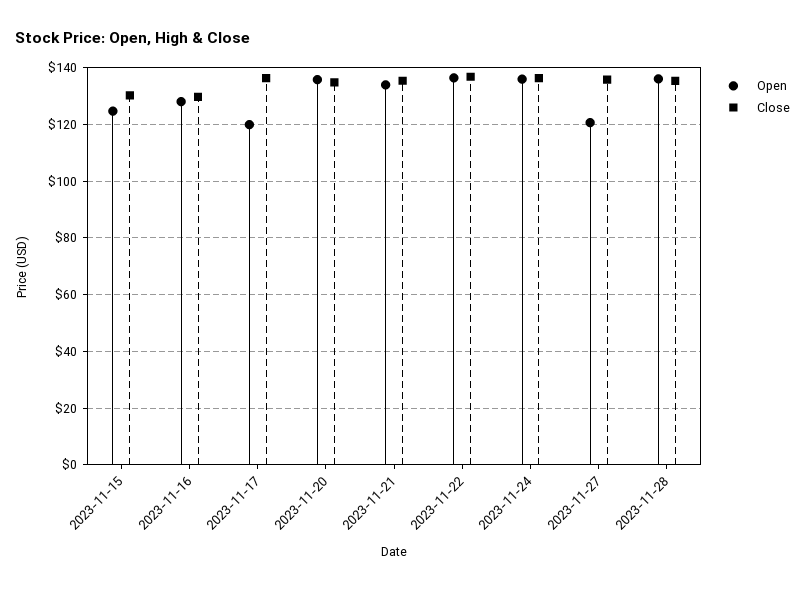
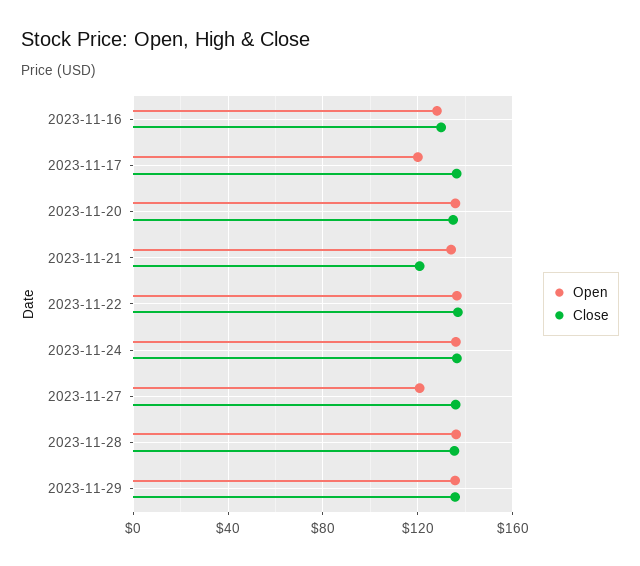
Open, 2023-11-15: 125 -> none
Close, 2023-11-15: 130 -> none
Close, 2023-11-21: 135 -> 120
Open, 2023-11-29: none -> 135
Close, 2023-11-29: none -> 135

